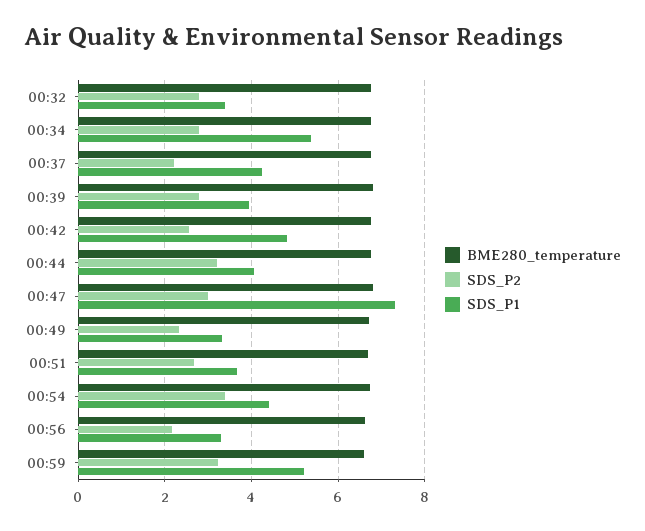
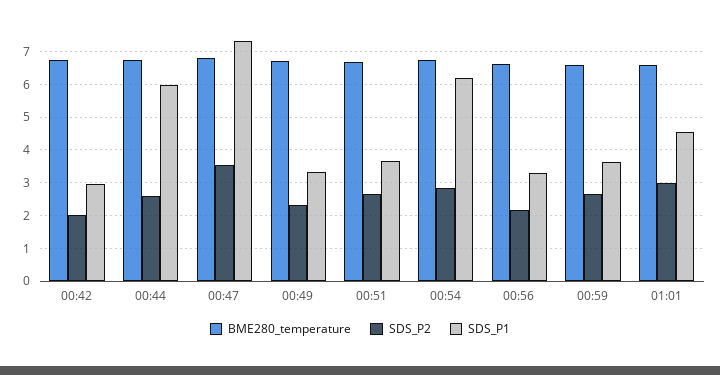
BME280_temperature, 00:32: 6.8 -> none
SDS_P2, 00:32: 2.8 -> none
SDS_P1, 00:32: 3.4 -> none
BME280_temperature, 00:34: 6.8 -> none
SDS_P2, 00:34: 2.8 -> none
SDS_P1, 00:34: 5.4 -> none
BME280_temperature, 00:37: 6.8 -> none
SDS_P2, 00:37: 2.2 -> none
SDS_P1, 00:37: 4.2 -> none
BME280_temperature, 00:39: 6.8 -> none
SDS_P2, 00:39: 2.8 -> none
SDS_P1, 00:39: 4 -> none
SDS_P2, 00:42: 2.6 -> 2
SDS_P1, 00:42: 4.8 -> 3
SDS_P2, 00:44: 3.2 -> 2.6
SDS_P1, 00:44: 4 -> 6
SDS_P2, 00:47: 3 -> 3.6
SDS_P2, 00:54: 3.4 -> 2.8
SDS_P1, 00:54: 4.4 -> 6.2
SDS_P2, 00:59: 3.2 -> 2.6
SDS_P1, 00:59: 5.2 -> 3.6
BME280_temperature, 01:01: none -> 6.6
SDS_P2, 01:01: none -> 3
SDS_P1, 01:01: none -> 4.6

